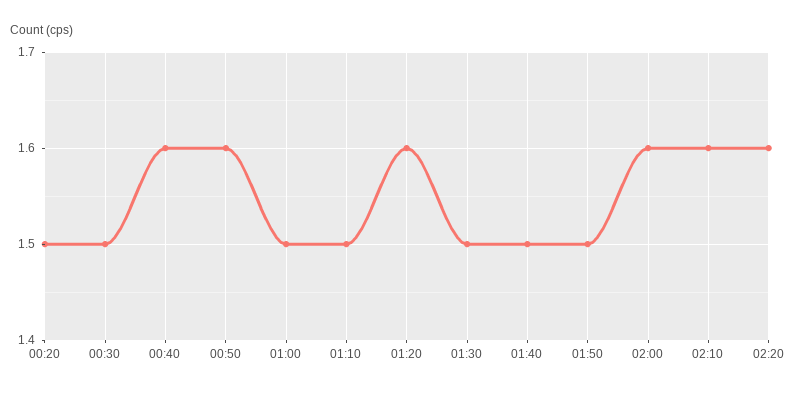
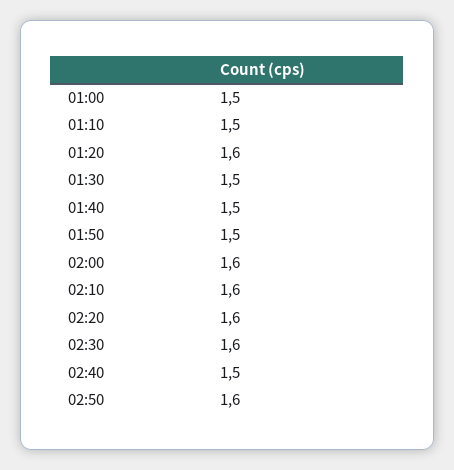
00:20: 1.5 -> none
00:30: 1.5 -> none
00:40: 1.6 -> none
00:50: 1.6 -> none
02:30: none -> 1.6
02:40: none -> 1.5
02:50: none -> 1.6

